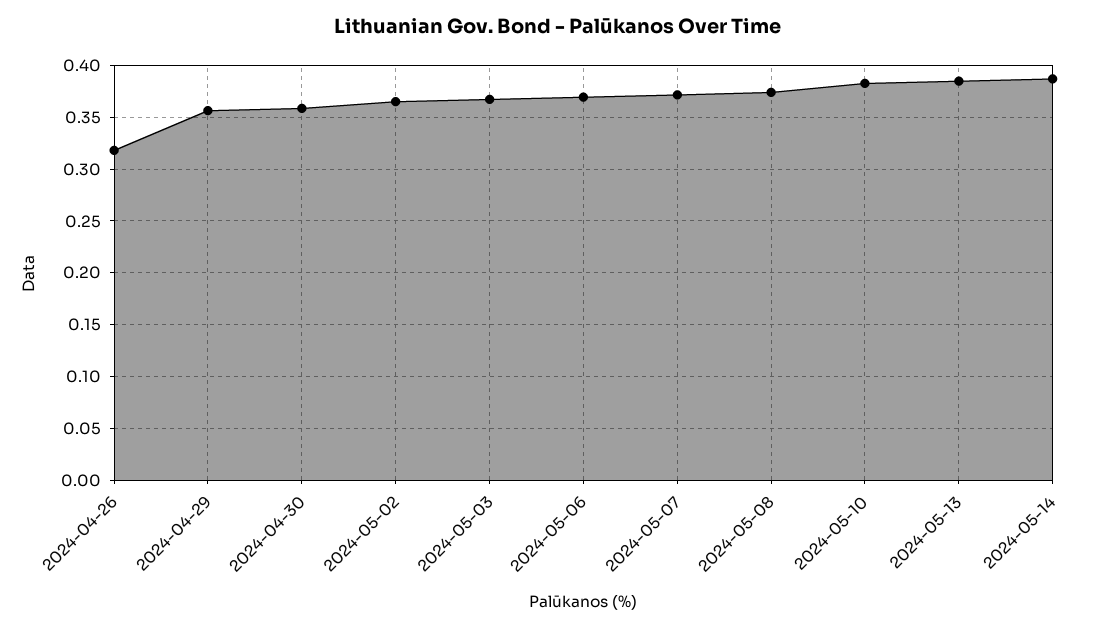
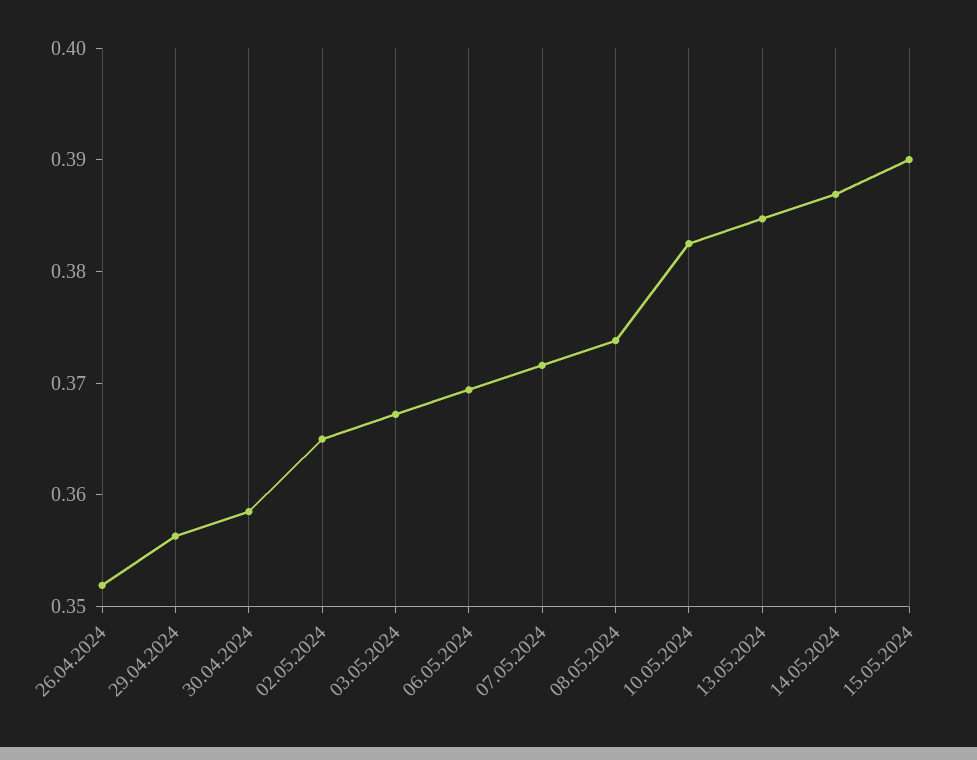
2024-04-26: 0.32 -> 0.352
15.05.2024: none -> 0.39

